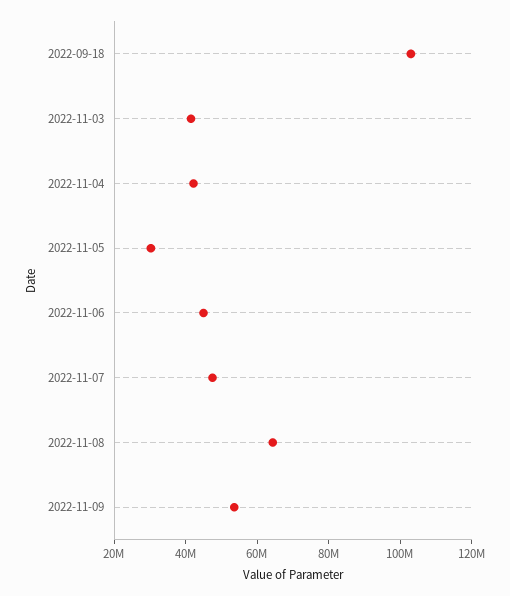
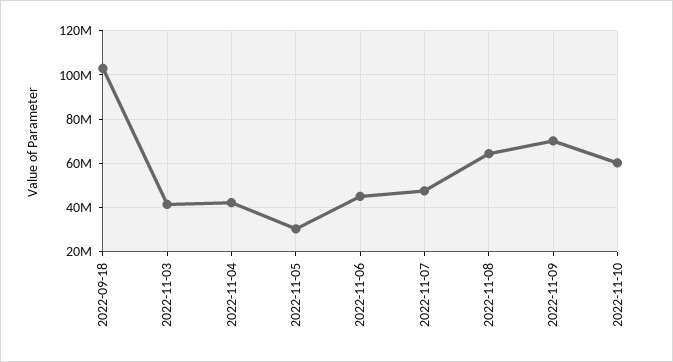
2022-11-09: 55000000 -> 70000000
2022-11-10: none -> 60000000

